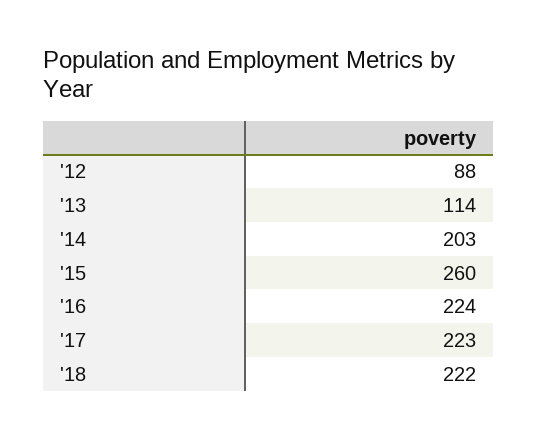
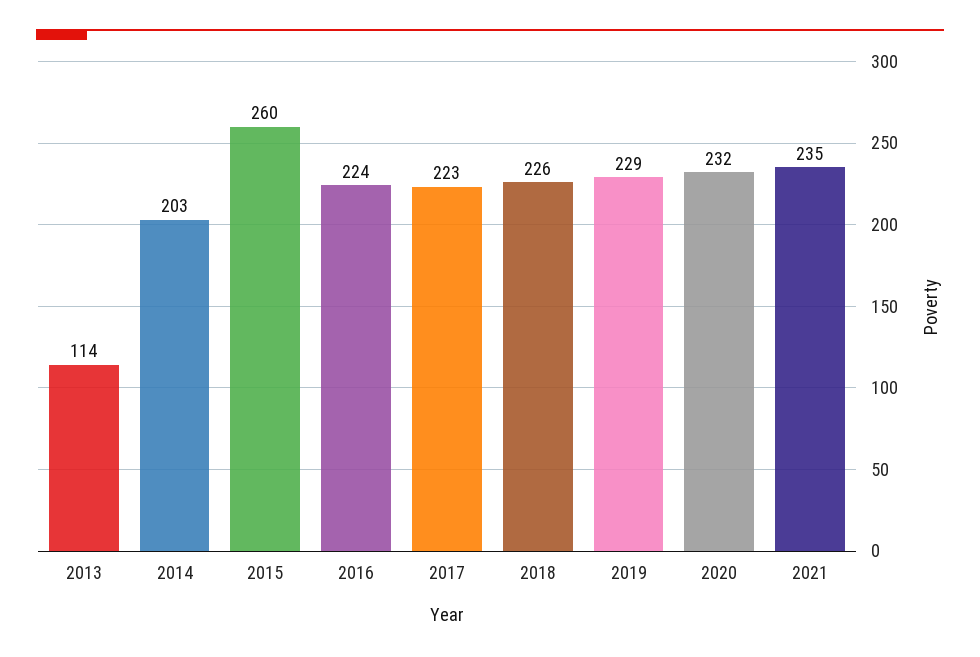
'12: 88 -> none
'18: 222 -> 226
2019: none -> 229
2020: none -> 232
2021: none -> 235

